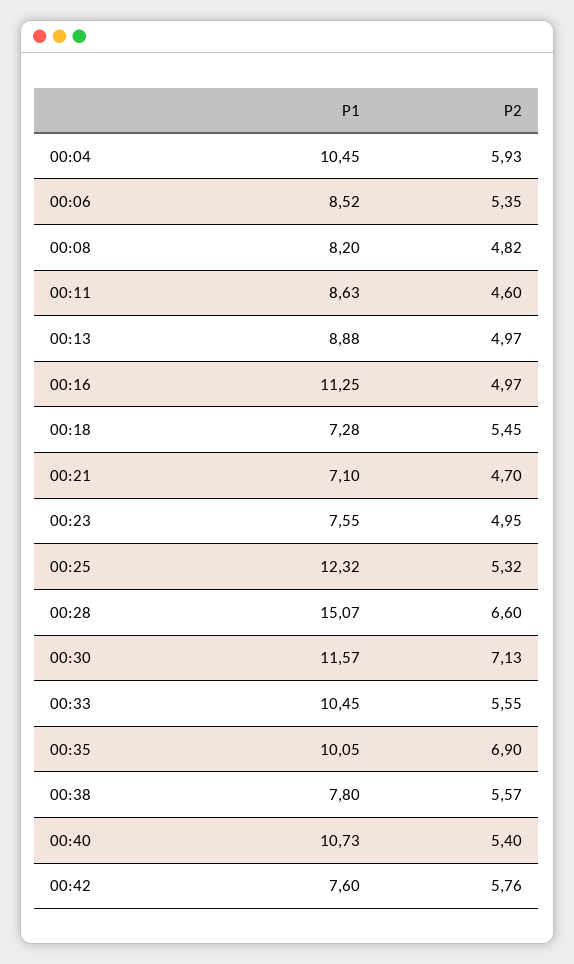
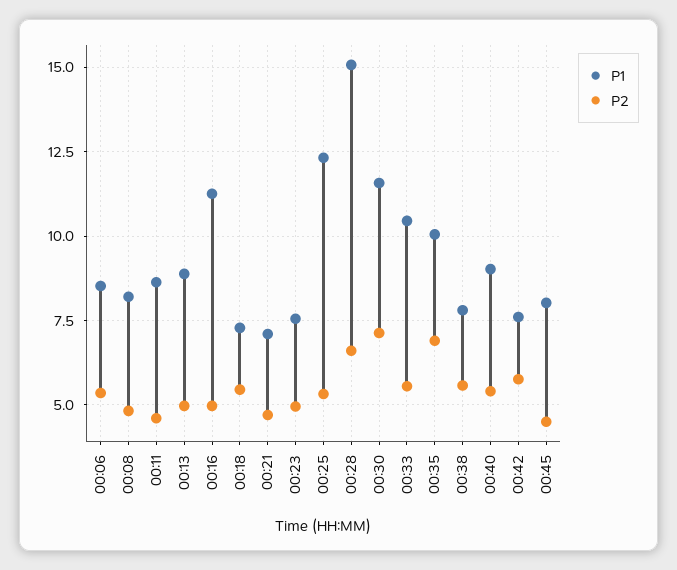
P1, 00:04: 10.45 -> none
P2, 00:04: 5.93 -> none
P1, 00:40: 10.73 -> 9
P1, 00:45: none -> 8
P2, 00:45: none -> 4.5

